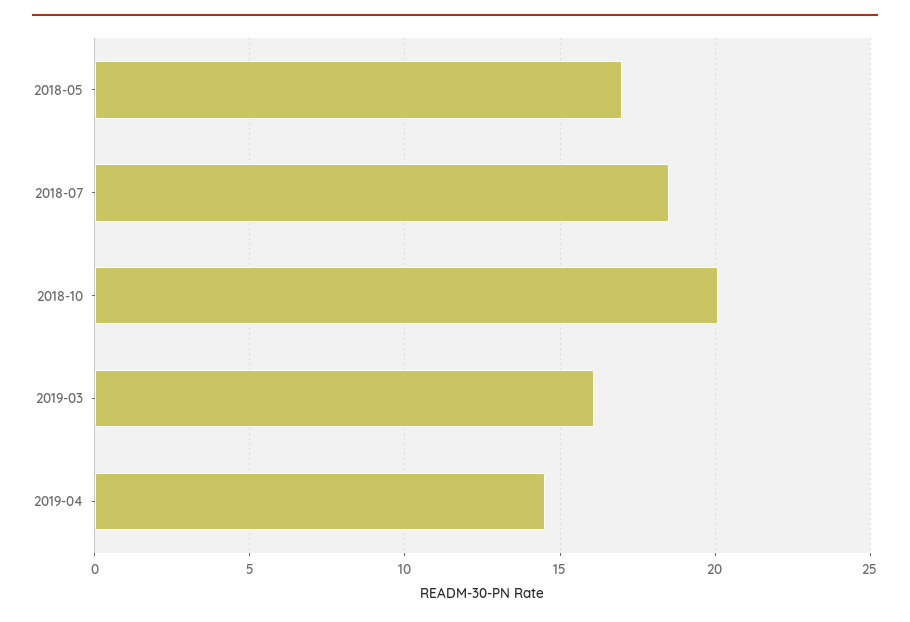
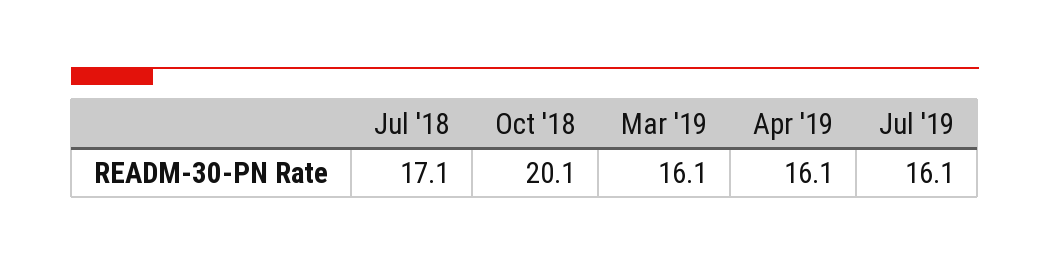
2018-05: 17 -> none
2018-07: 18.5 -> 17.1
2019-04: 14.5 -> 16.1
Jul '19: none -> 16.1

